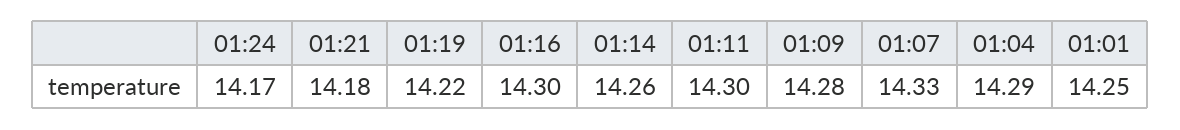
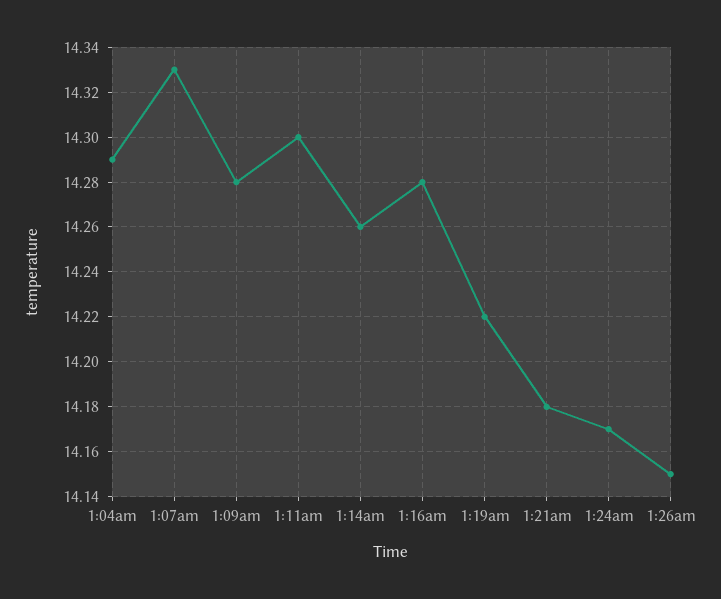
01:16: 14.3 -> 14.28
01:01: 14.25 -> none
1:26am: none -> 14.15

